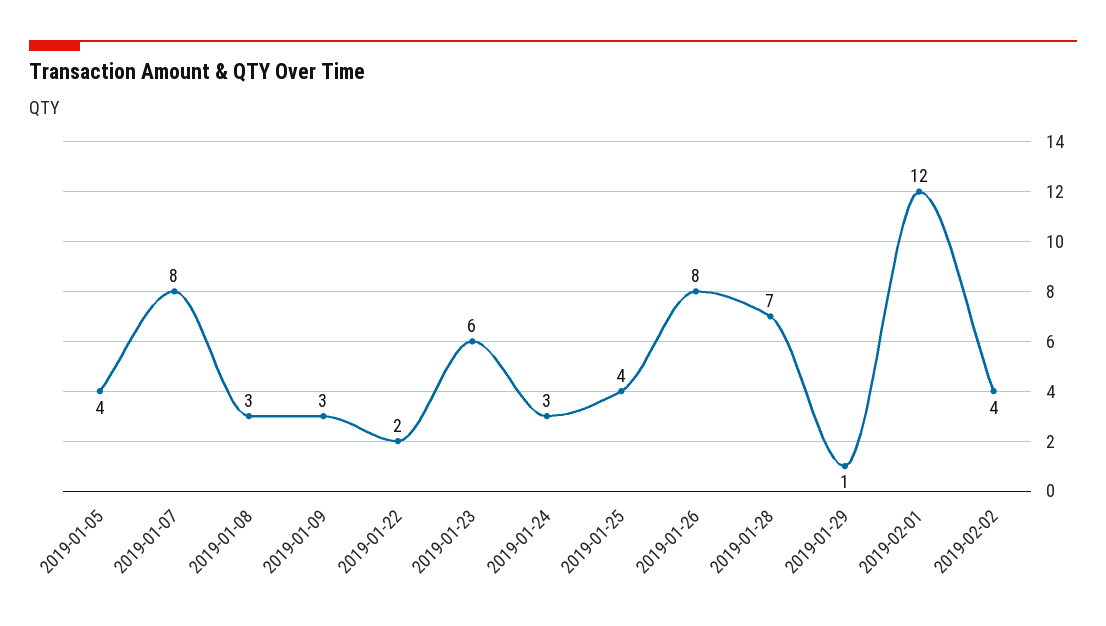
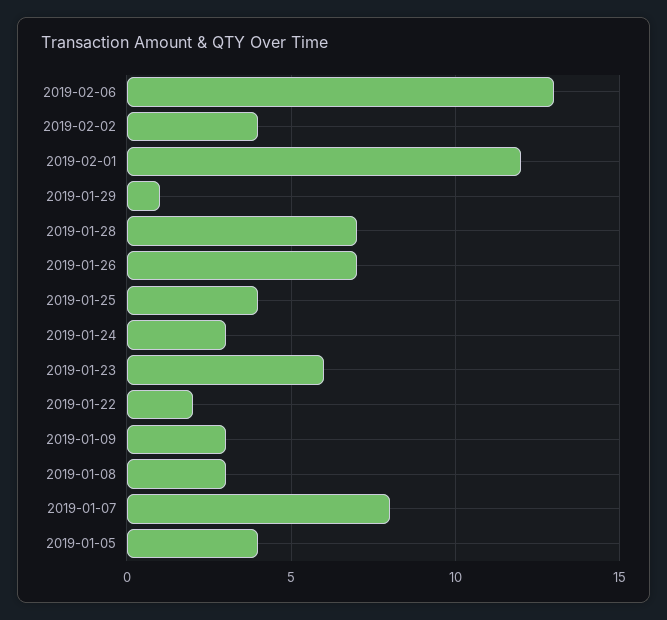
2019-01-26: 8 -> 7
2019-02-06: none -> 13

